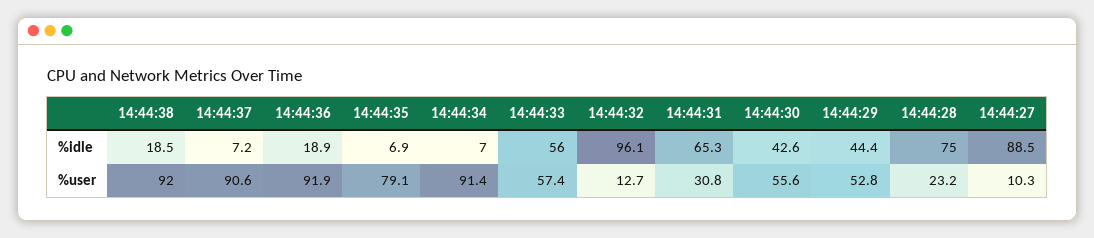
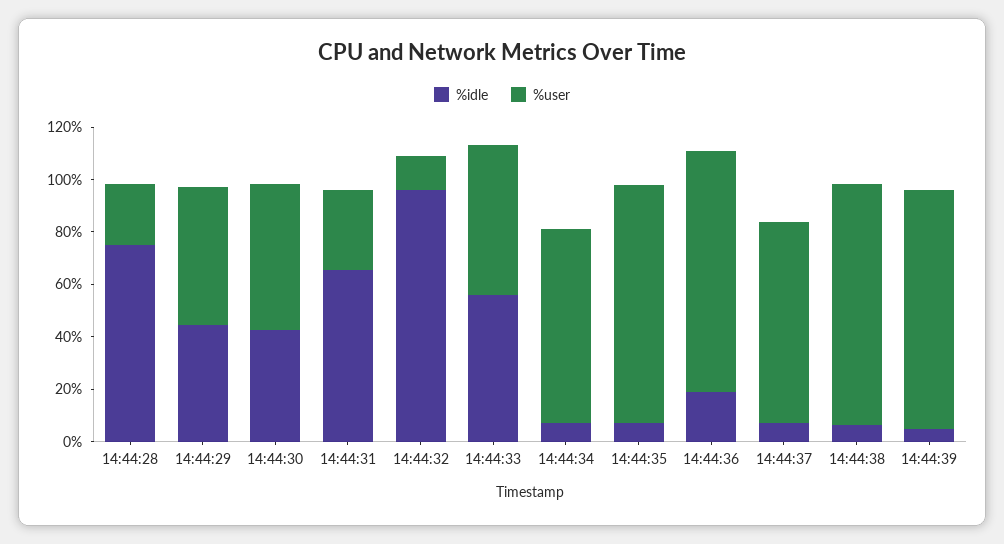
%idle, 14:44:38: 18.5 -> 5
%idle, 14:44:27: 88.5 -> none
%user, 14:44:37: 90.6 -> 75
%user, 14:44:35: 79.1 -> 90
%user, 14:44:34: 91.4 -> 75
%user, 14:44:27: 10.3 -> none
%idle, 14:44:39: none -> 5
%user, 14:44:39: none -> 90

